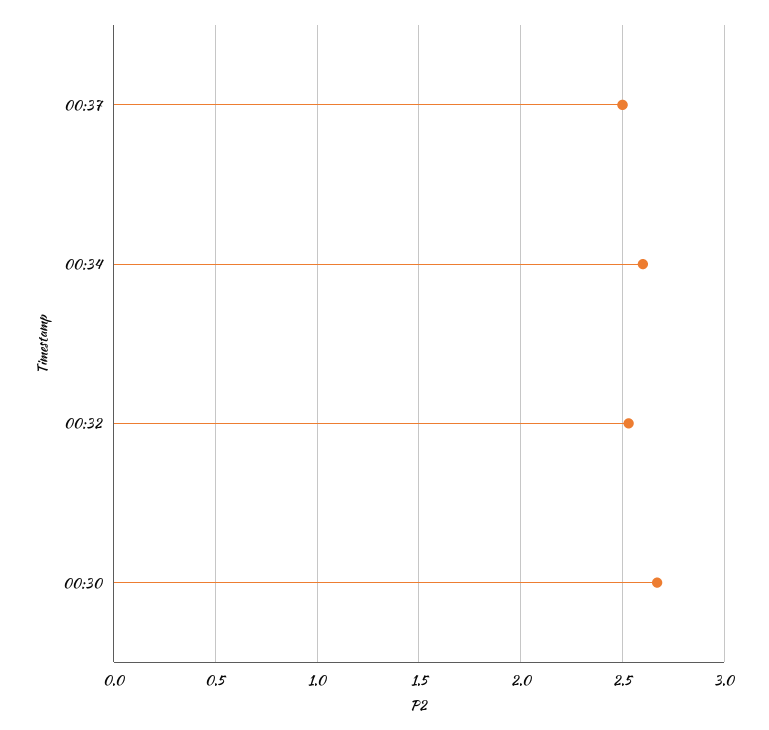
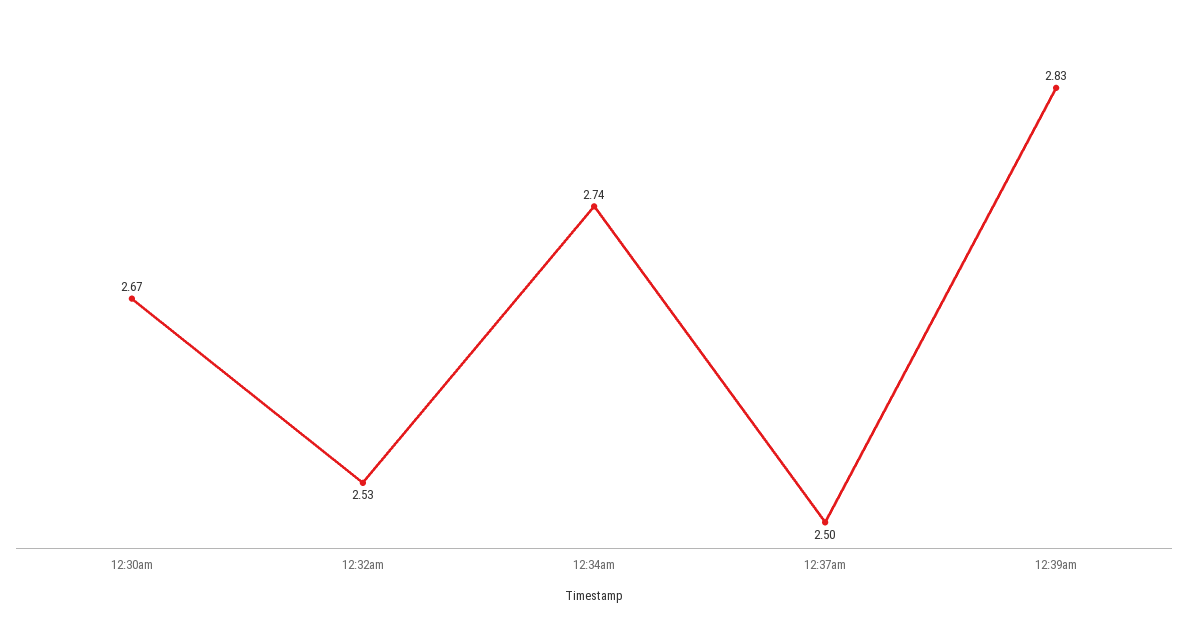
00:34: 2.6 -> 2.74
12:39am: none -> 2.83

